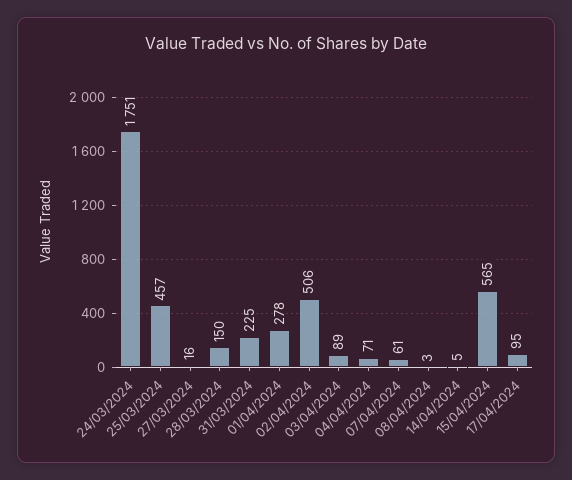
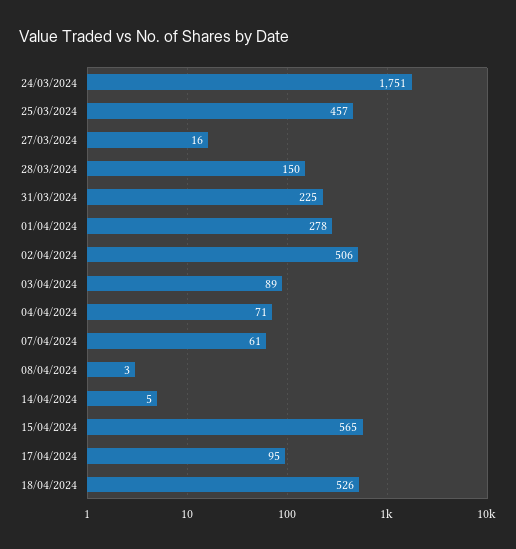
18/04/2024: none -> 526

